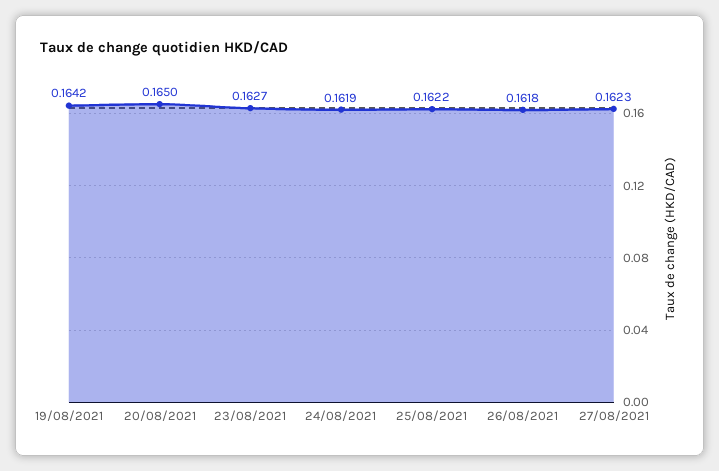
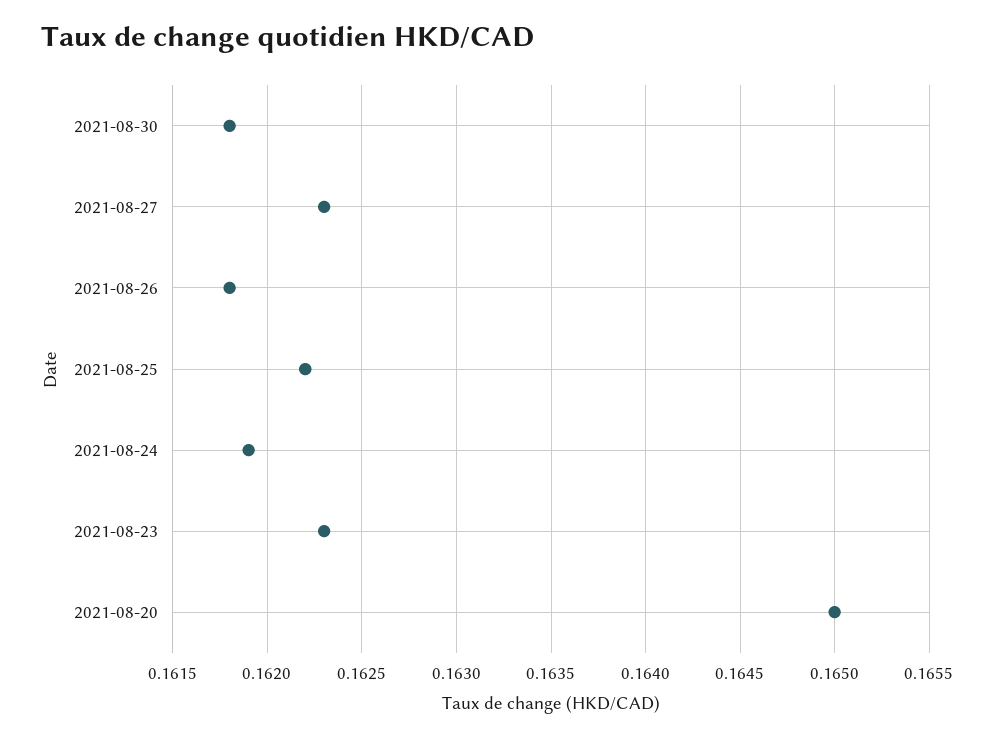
19/08/2021: 0.1642 -> none
23/08/2021: 0.1627 -> 0.1623
2021-08-30: none -> 0.1618

